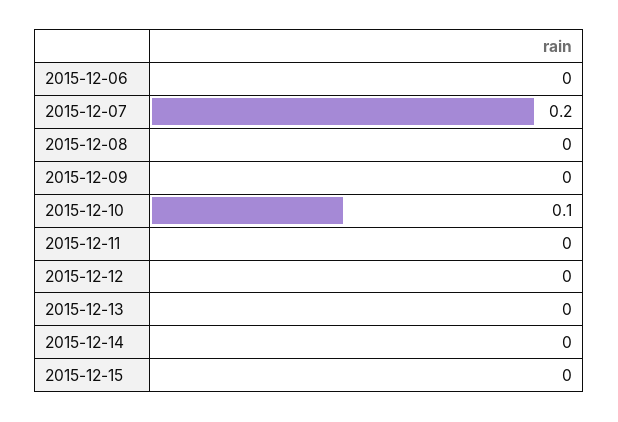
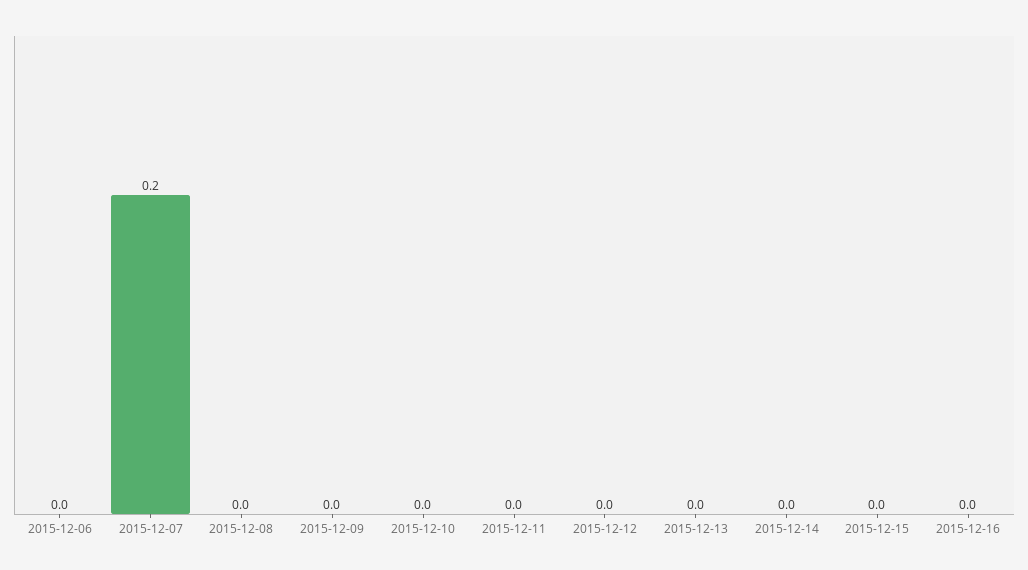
2015-12-10: 0.1 -> 0
2015-12-16: none -> 0

